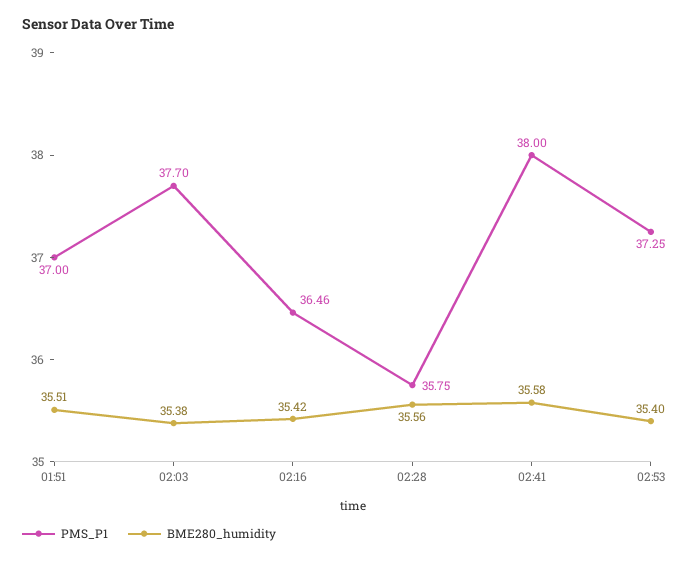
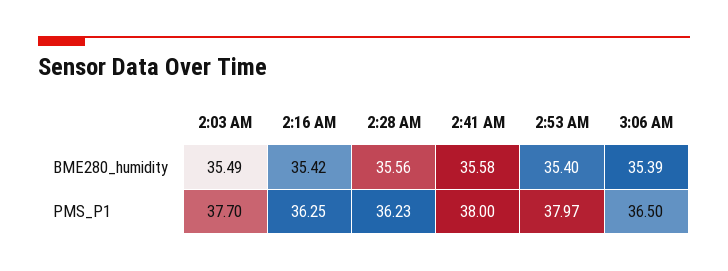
PMS_P1, 01:51: 37 -> none
BME280_humidity, 01:51: 35.51 -> none
BME280_humidity, 02:03: 35.38 -> 35.49
PMS_P1, 02:16: 36.46 -> 36.25
PMS_P1, 02:28: 35.75 -> 36.23
PMS_P1, 02:53: 37.25 -> 37.97
BME280_humidity, 3:06 AM: none -> 35.39
PMS_P1, 3:06 AM: none -> 36.5

